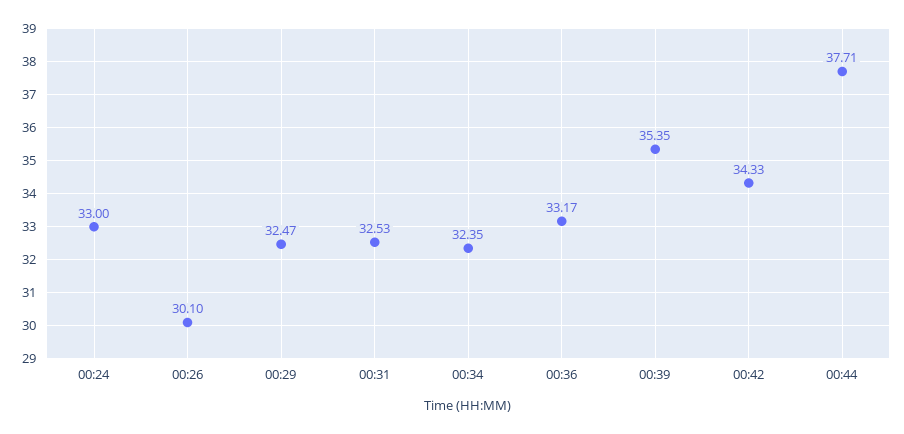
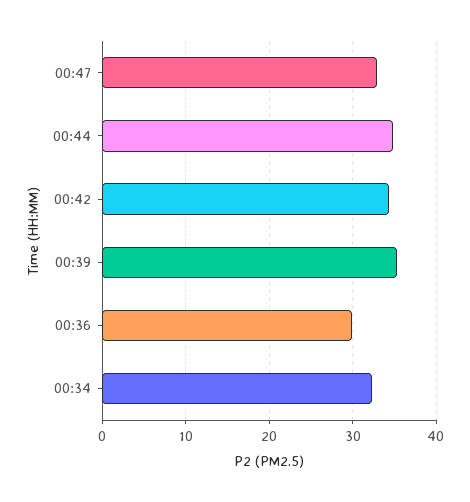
00:24: 33 -> none
00:26: 30.1 -> none
00:29: 32.47 -> none
00:31: 32.53 -> none
00:36: 33.17 -> 30
00:44: 37.71 -> 35
00:47: none -> 33

